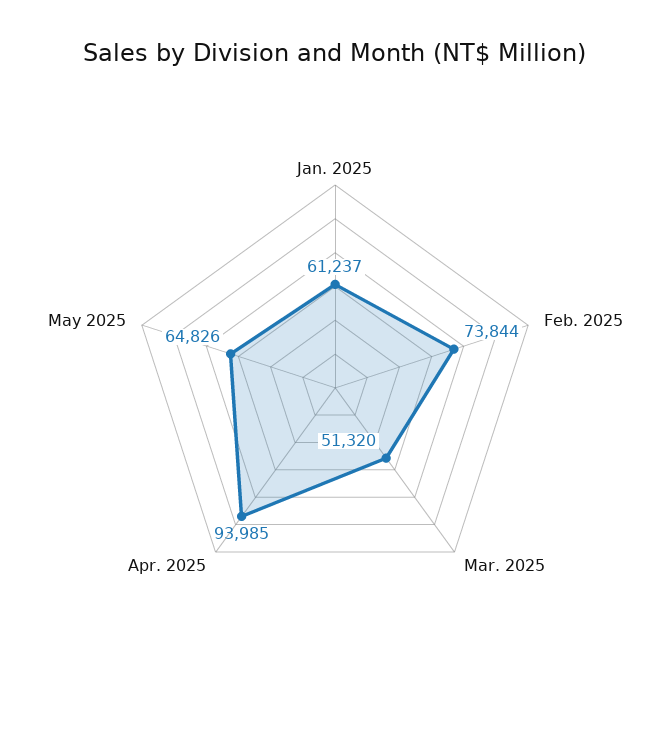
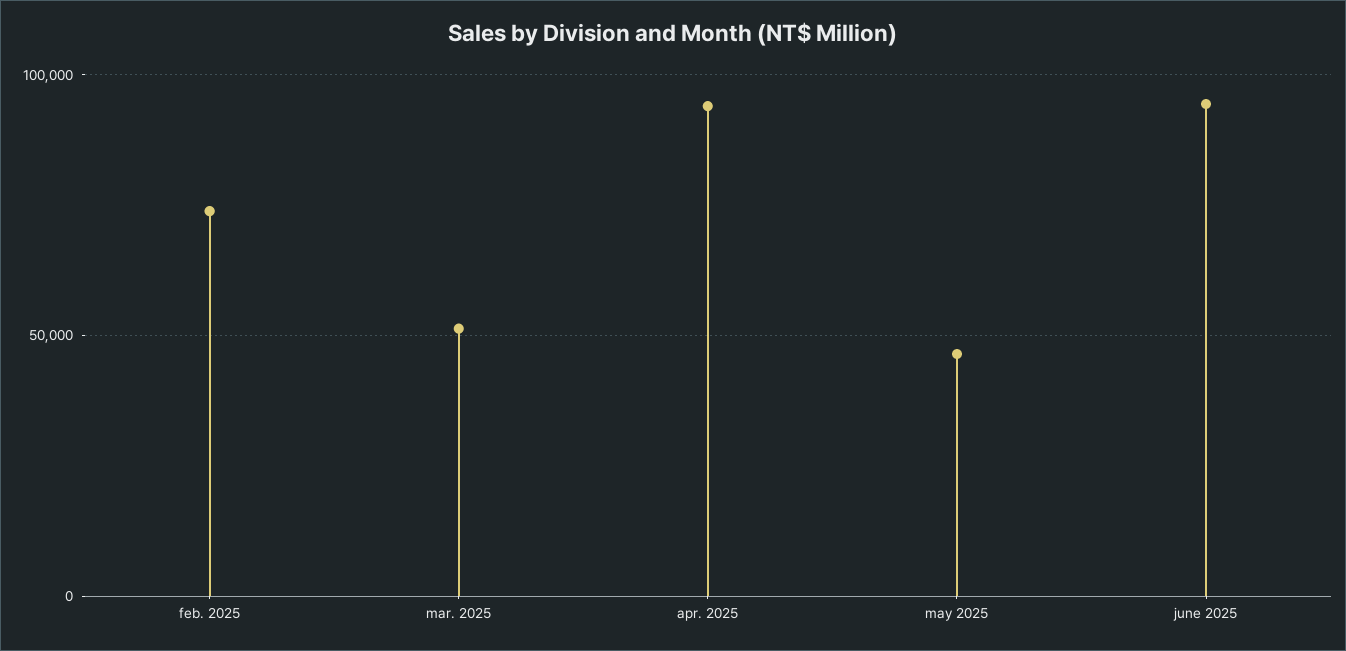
Jan. 2025: 61237 -> none
May 2025: 64826 -> 45000
june 2025: none -> 95000

